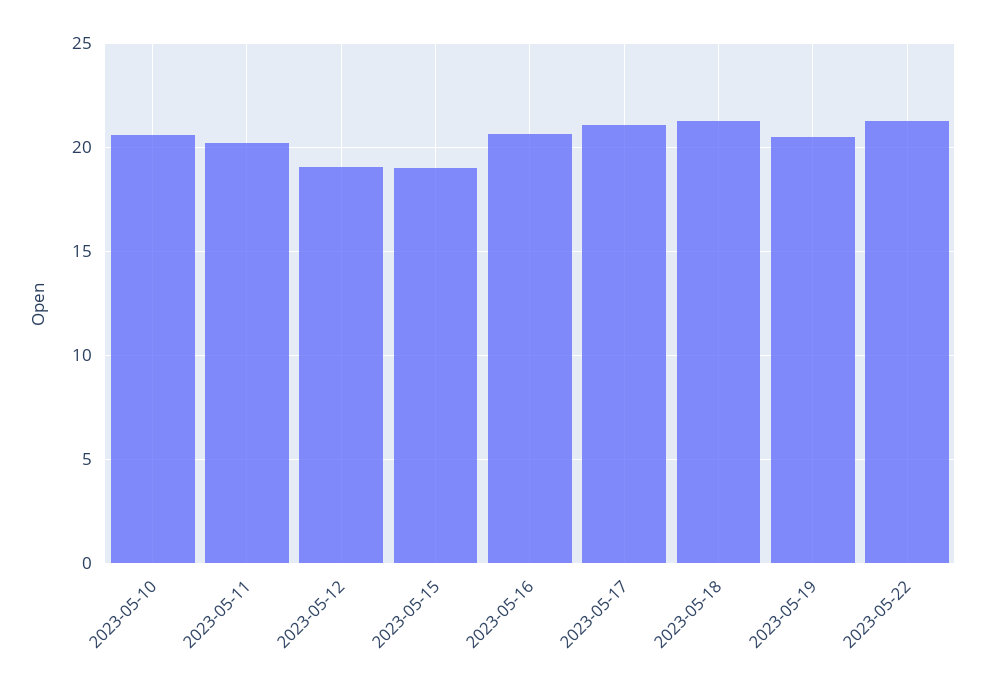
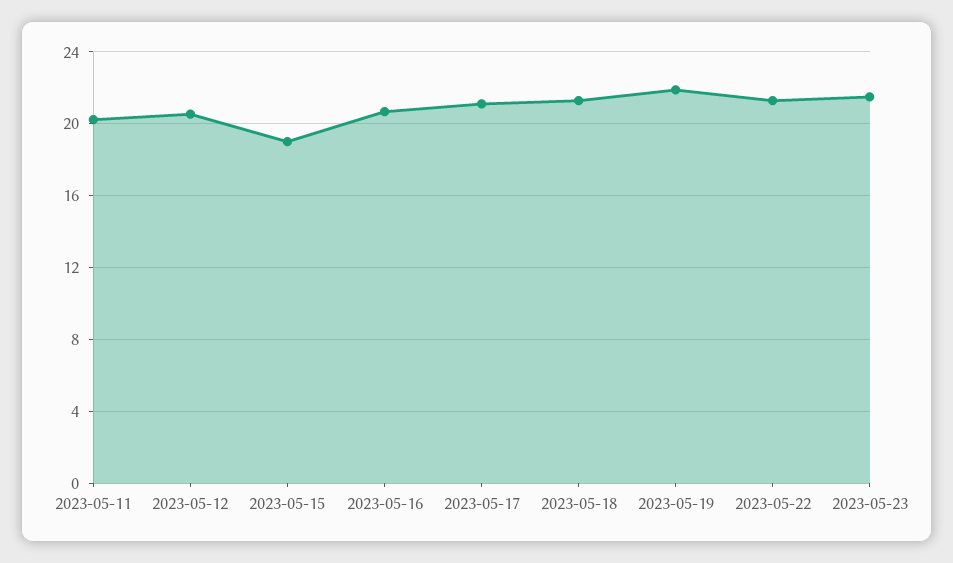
2023-05-10: 20.5 -> none
2023-05-12: 19 -> 20.5
2023-05-19: 20.5 -> 22
2023-05-23: none -> 21.5

